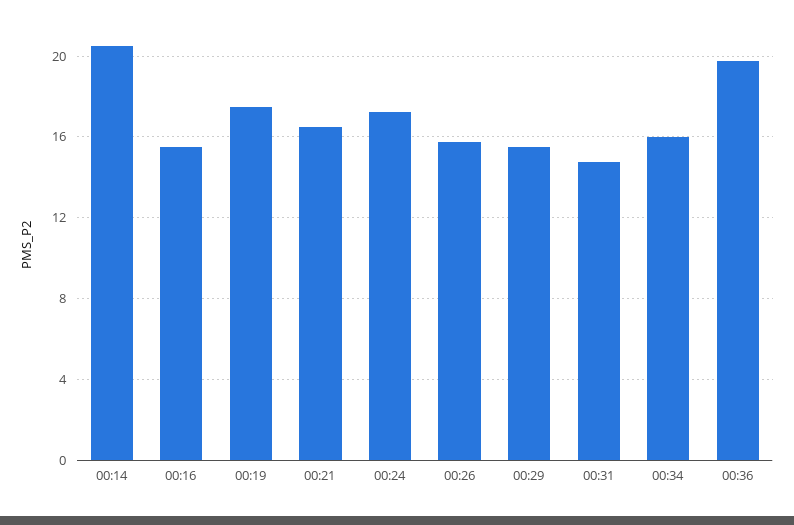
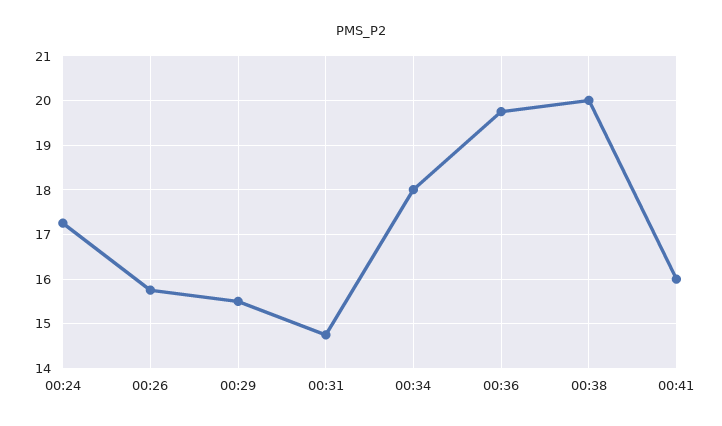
00:14: 20.5 -> none
00:16: 15.5 -> none
00:19: 17.5 -> none
00:21: 16.5 -> none
00:34: 16 -> 18
00:38: none -> 20
00:41: none -> 16

